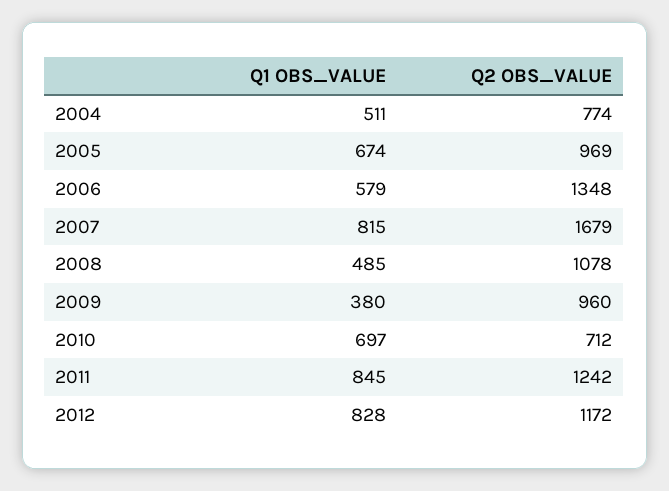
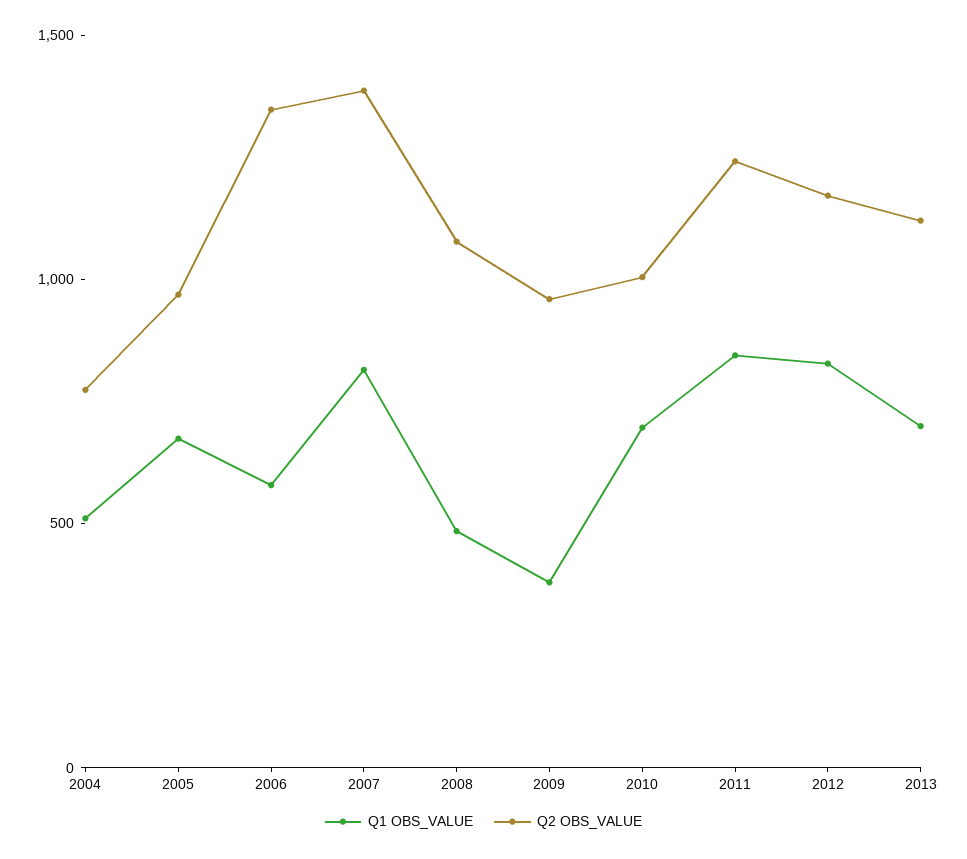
Q2 OBS_VALUE, 2007: 1679 -> 1400
Q2 OBS_VALUE, 2010: 712 -> 1000
Q1 OBS_VALUE, 2013: none -> 700
Q2 OBS_VALUE, 2013: none -> 1100

